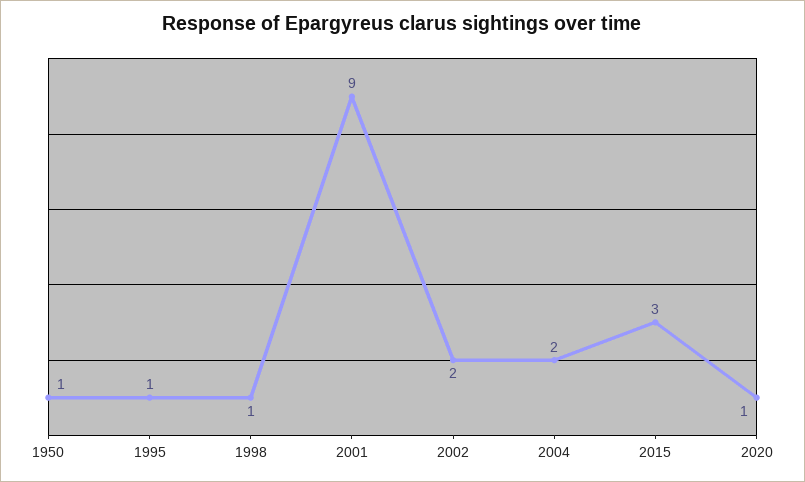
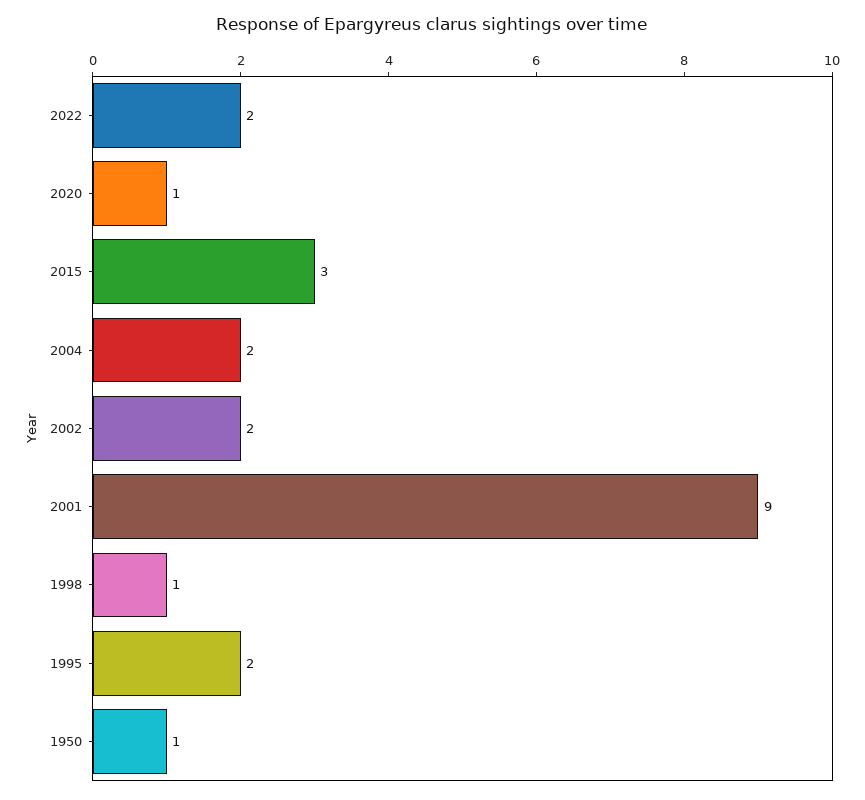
1995: 1 -> 2
2022: none -> 2

